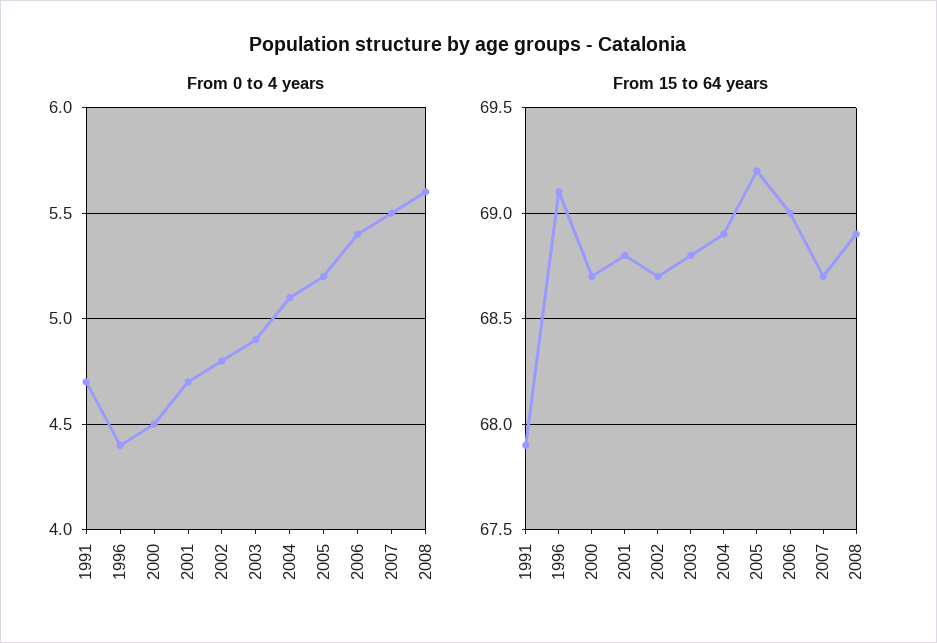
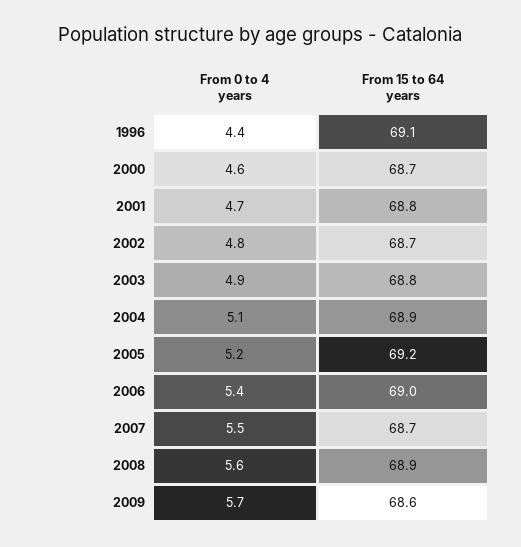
From 0 to 4 years, 1991: 4.7 -> none
From 0 to 4 years, 2000: 4.5 -> 4.6
From 15 to 64 years, 1991: 67.9 -> none
From 0 to 4 years, 2009: none -> 5.7
From 15 to 64 years, 2009: none -> 68.6

